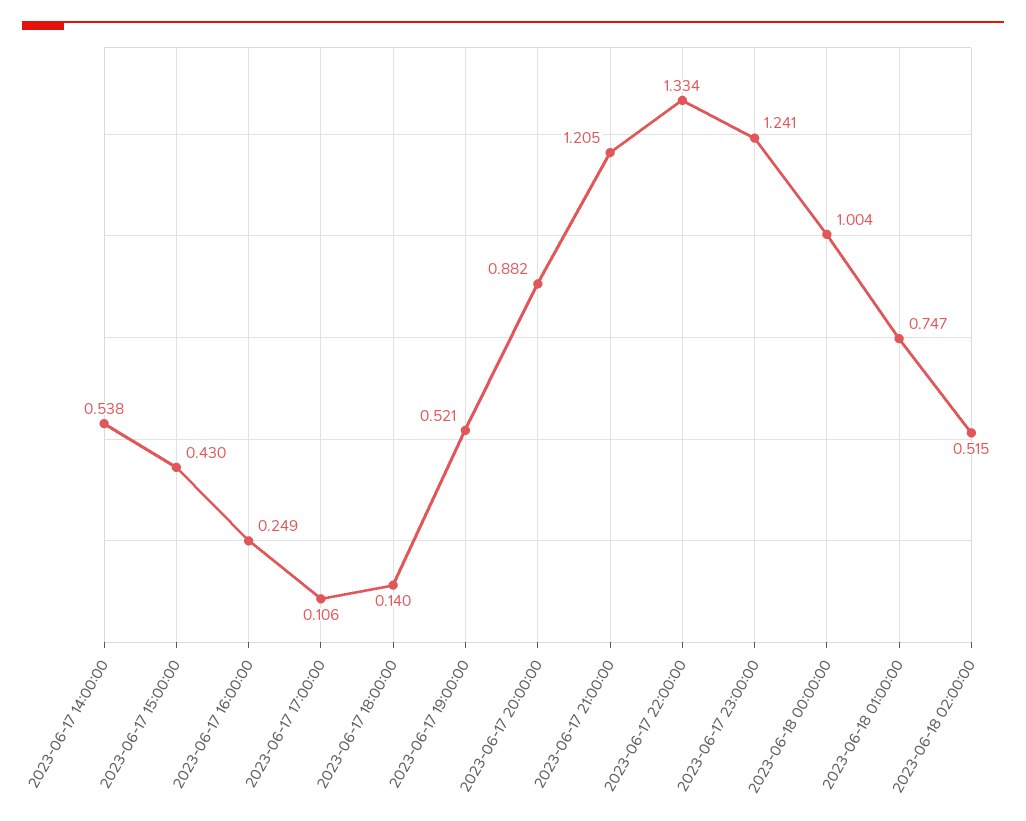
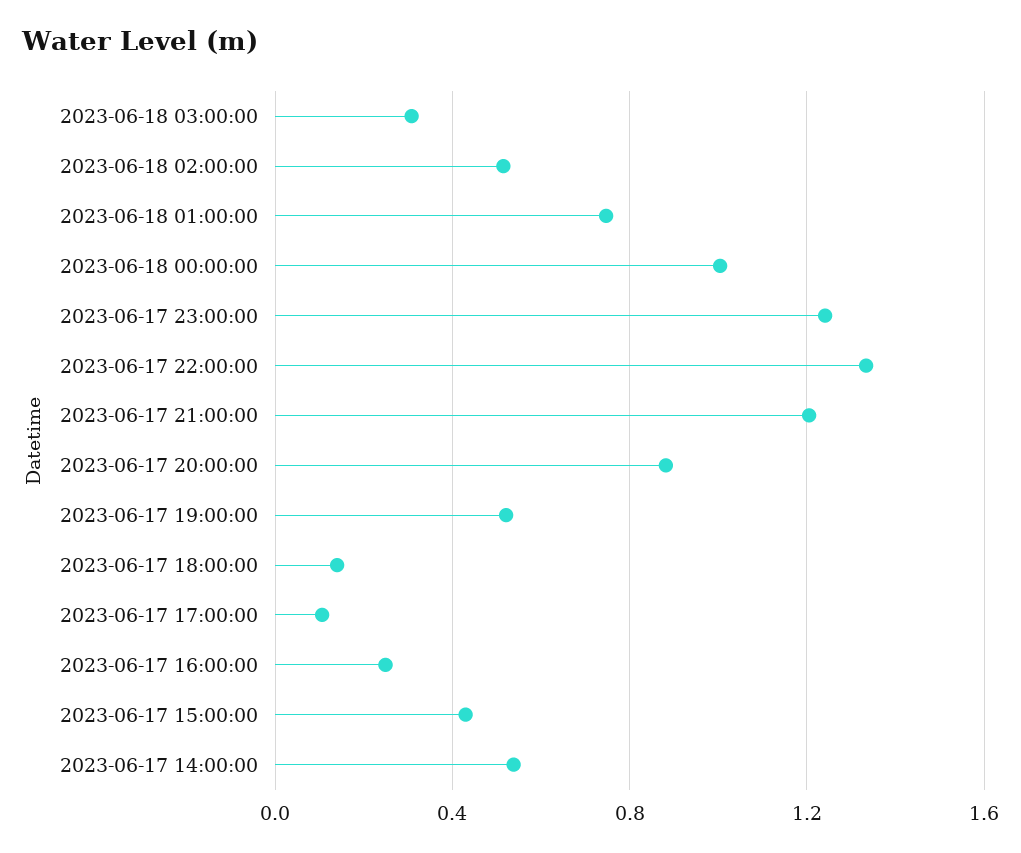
2023-06-18 03:00:00: none -> 0.3

